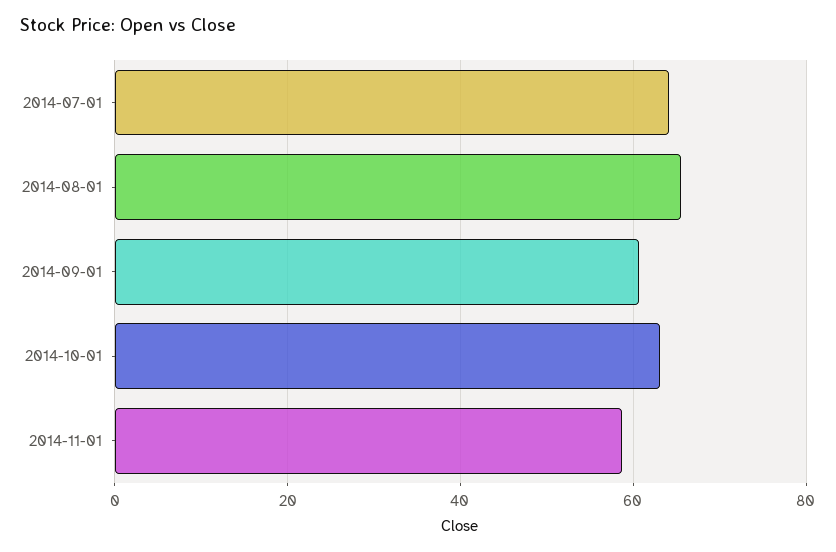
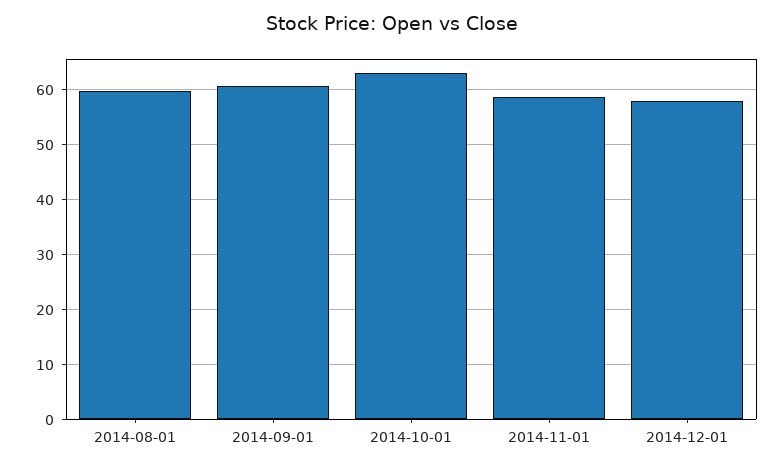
2014-07-01: 64 -> none
2014-08-01: 66 -> 60
2014-12-01: none -> 58

